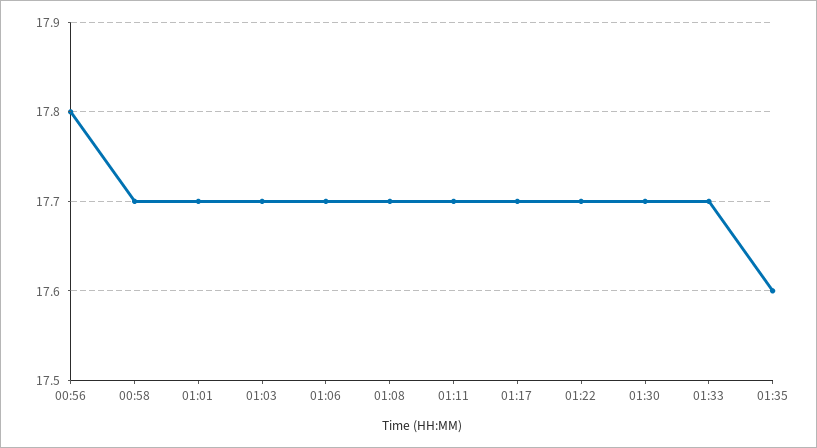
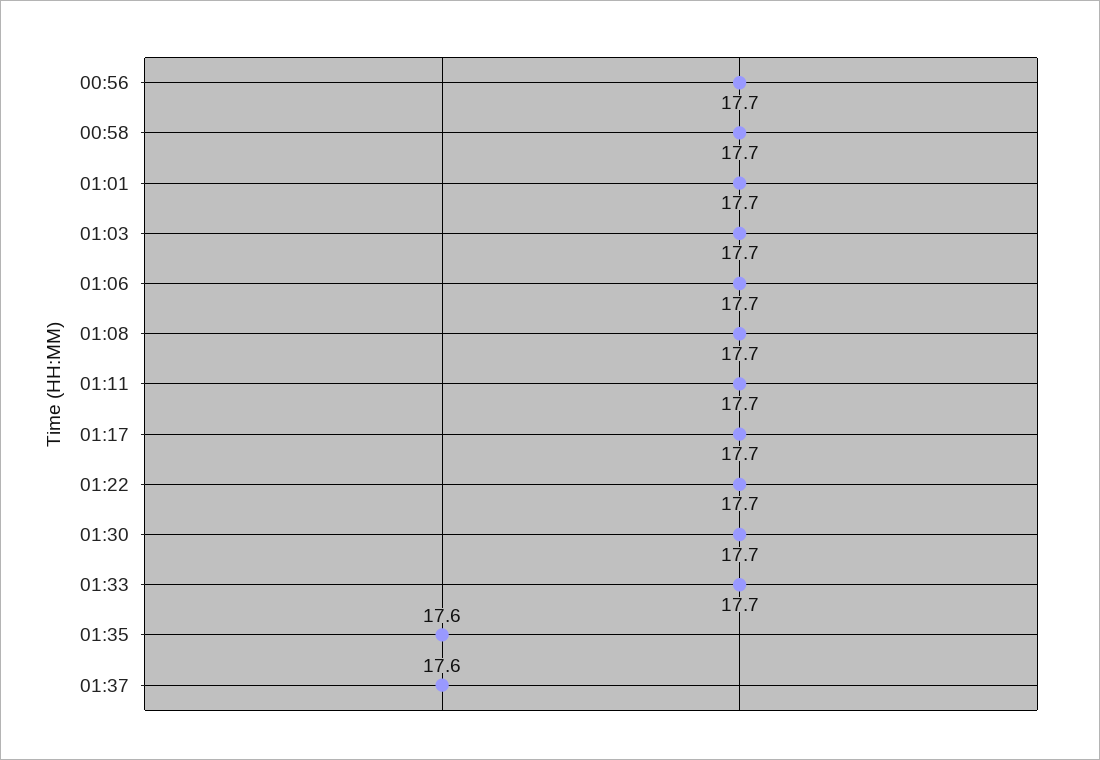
00:56: 17.8 -> 17.7
01:37: none -> 17.6

